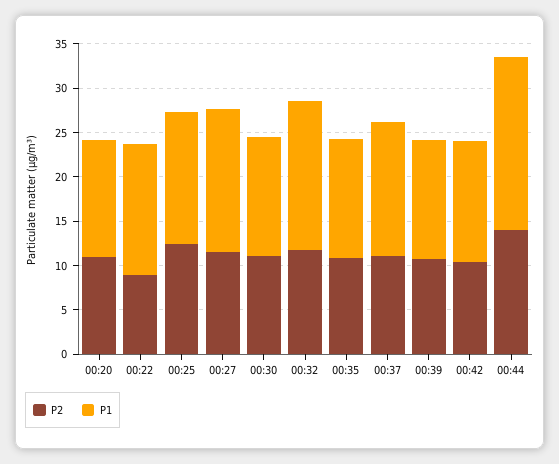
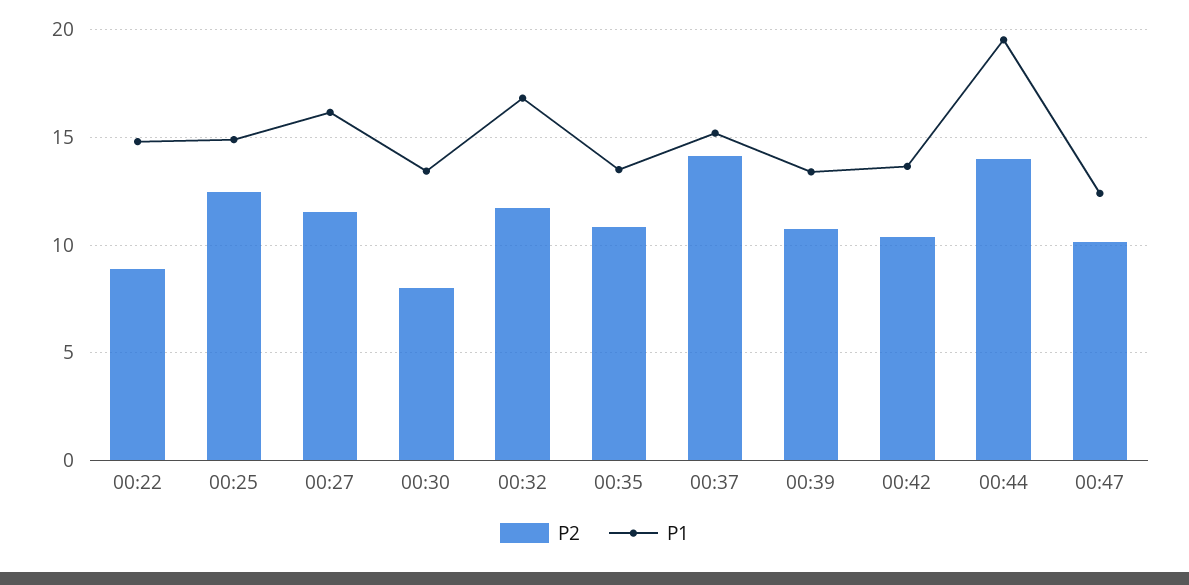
P2, 00:20: 11 -> none
P1, 00:20: 13 -> none
P2, 00:30: 11 -> 8
P2, 00:37: 11 -> 14
P2, 00:47: none -> 10
P1, 00:47: none -> 12.5

